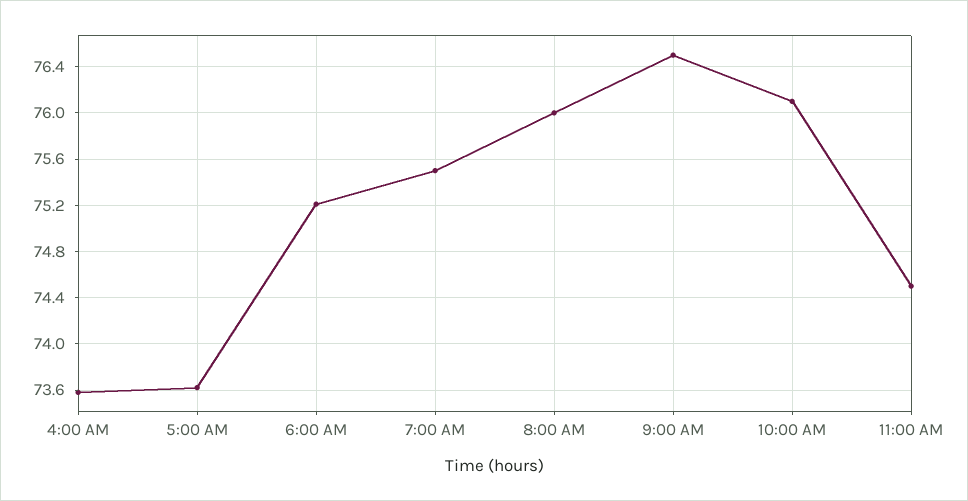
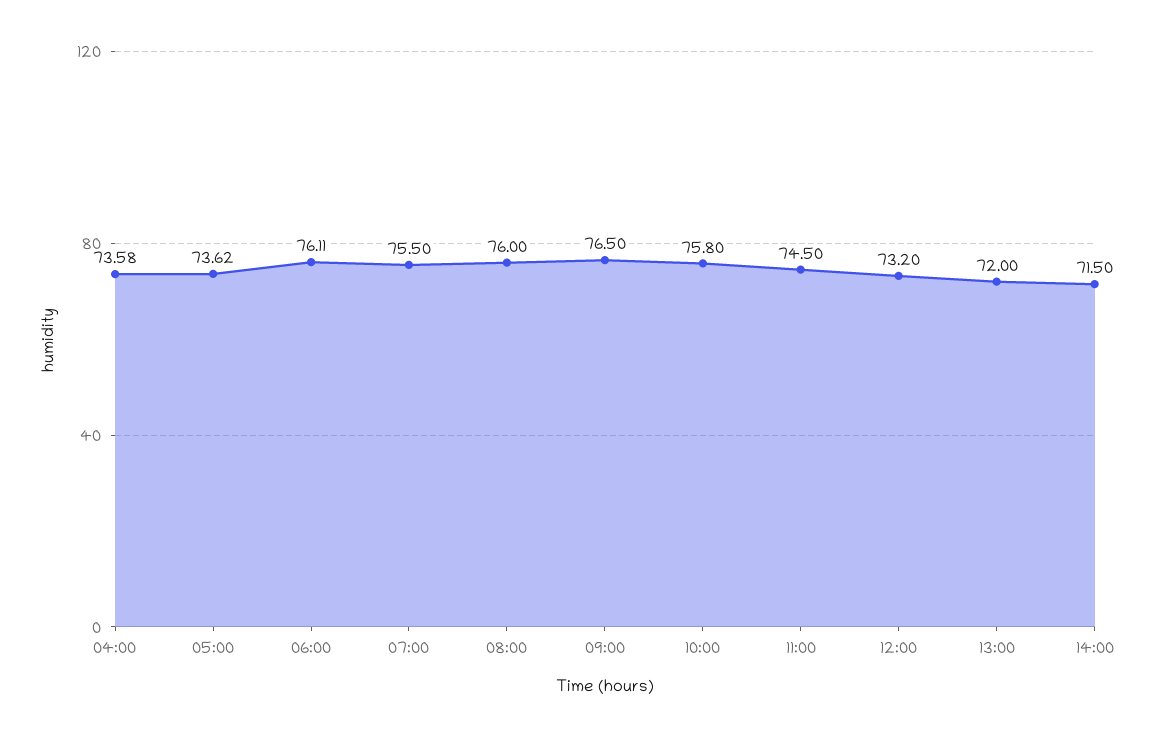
6:00 AM: 75.2 -> 76.11
10:00 AM: 76.1 -> 75.8
12:00: none -> 73.2
13:00: none -> 72
14:00: none -> 71.5

